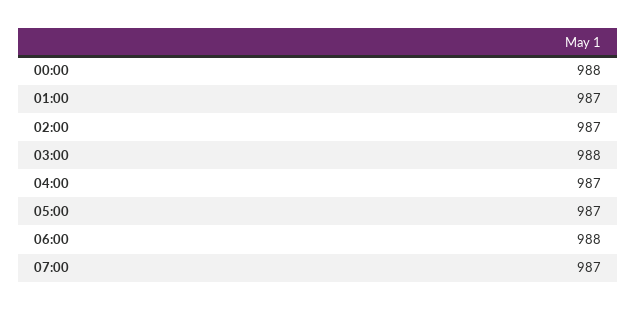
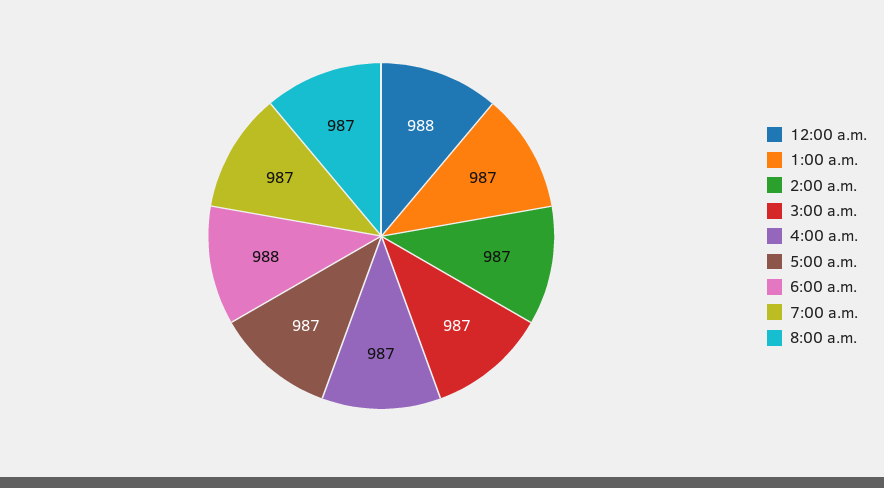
03:00: 988 -> 987
8:00 a.m.: none -> 987

